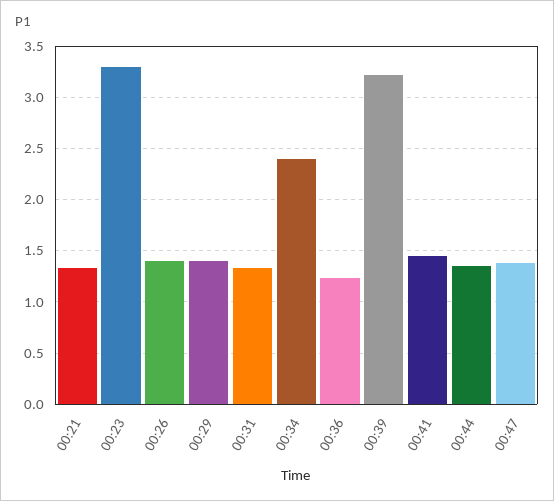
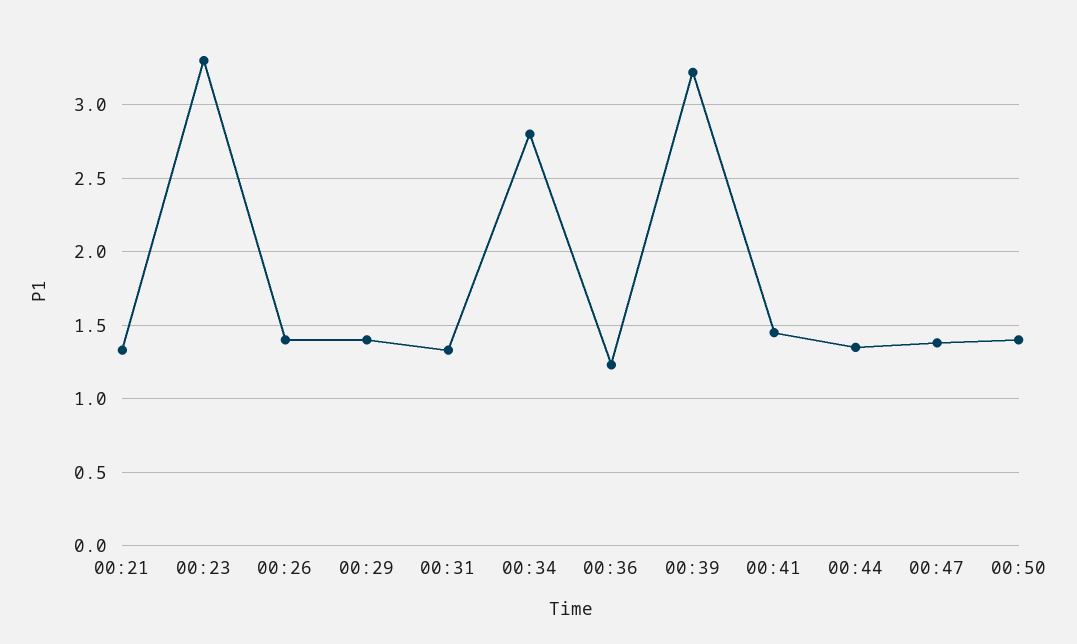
00:34: 2.4 -> 2.8
00:50: none -> 1.4

